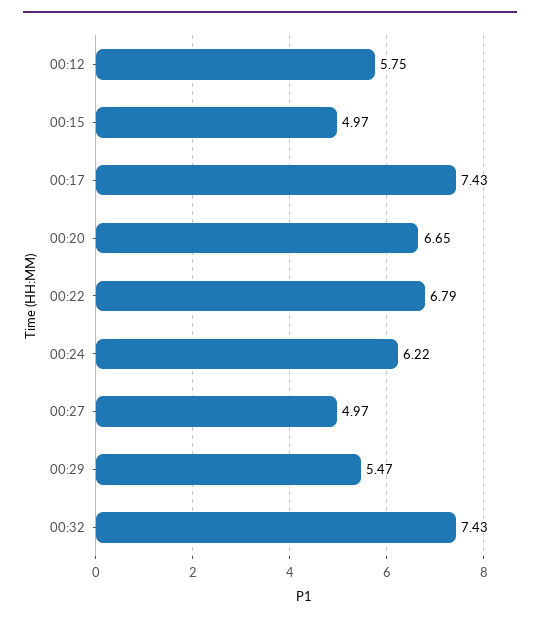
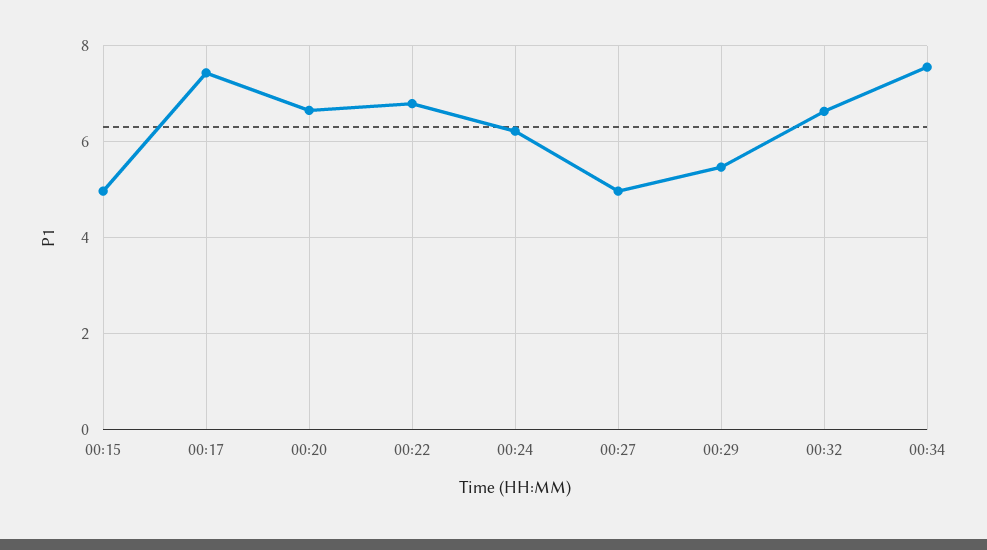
00:12: 5.75 -> none
00:32: 7.43 -> 6.6
00:34: none -> 7.6

